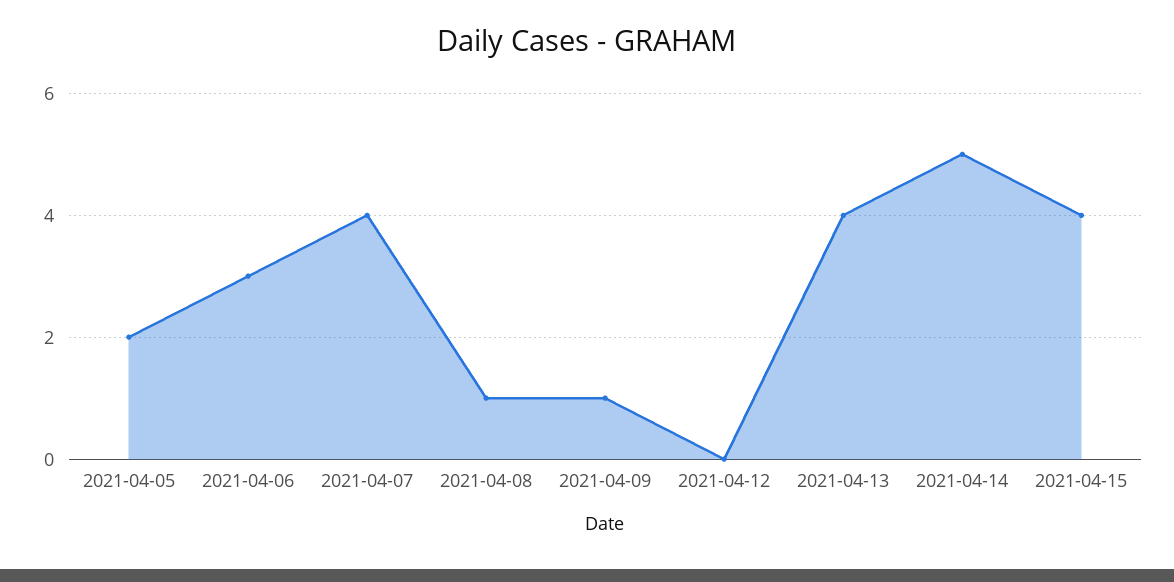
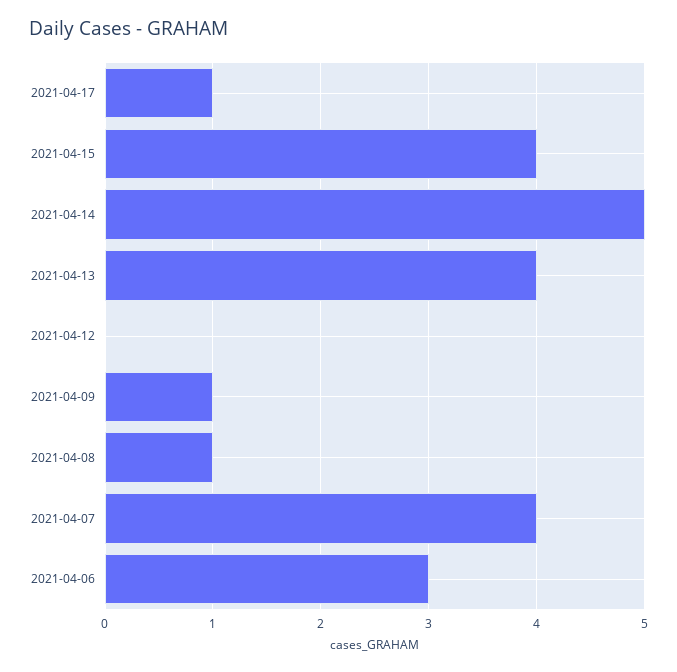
2021-04-05: 2 -> none
2021-04-17: none -> 1

